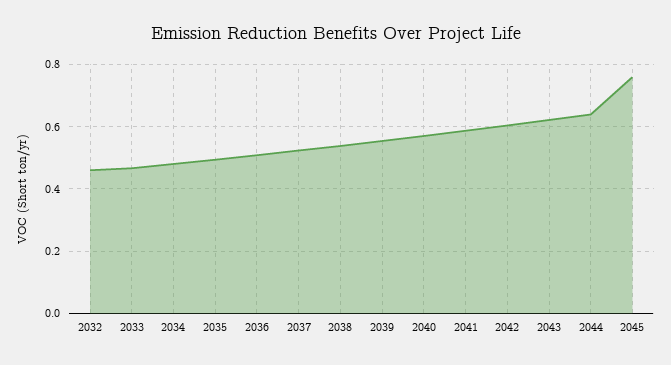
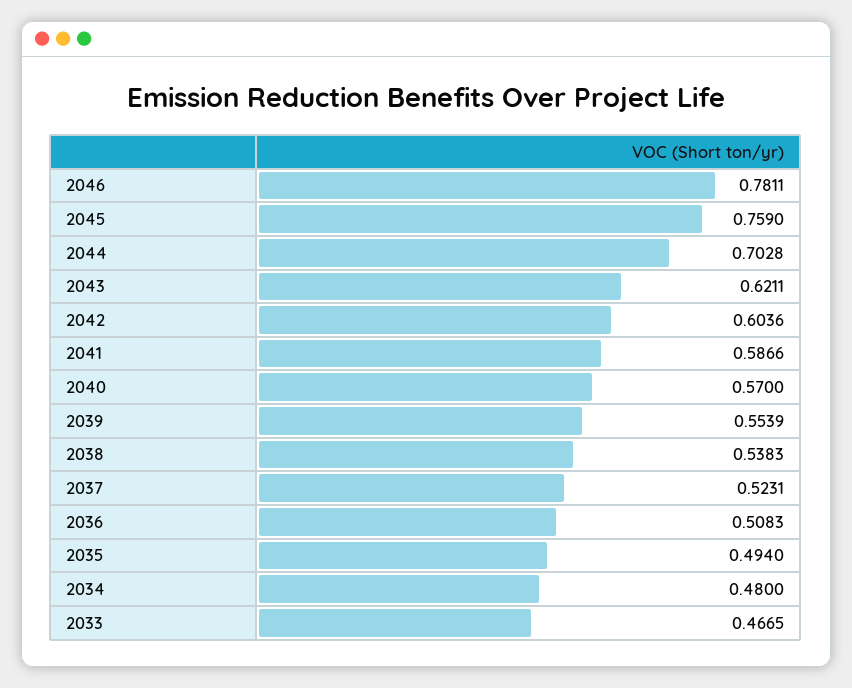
2032: 0.46 -> none
2044: 0.64 -> 0.7028
2046: none -> 0.7811

